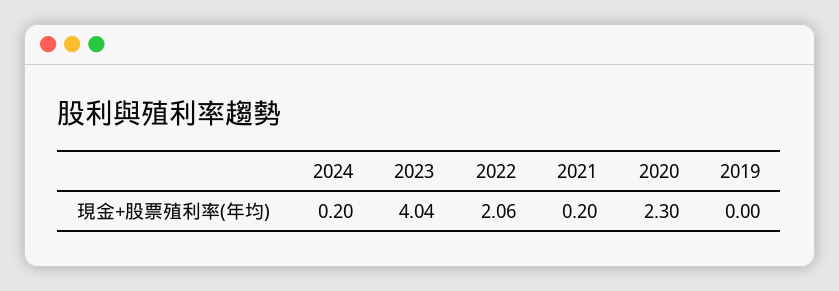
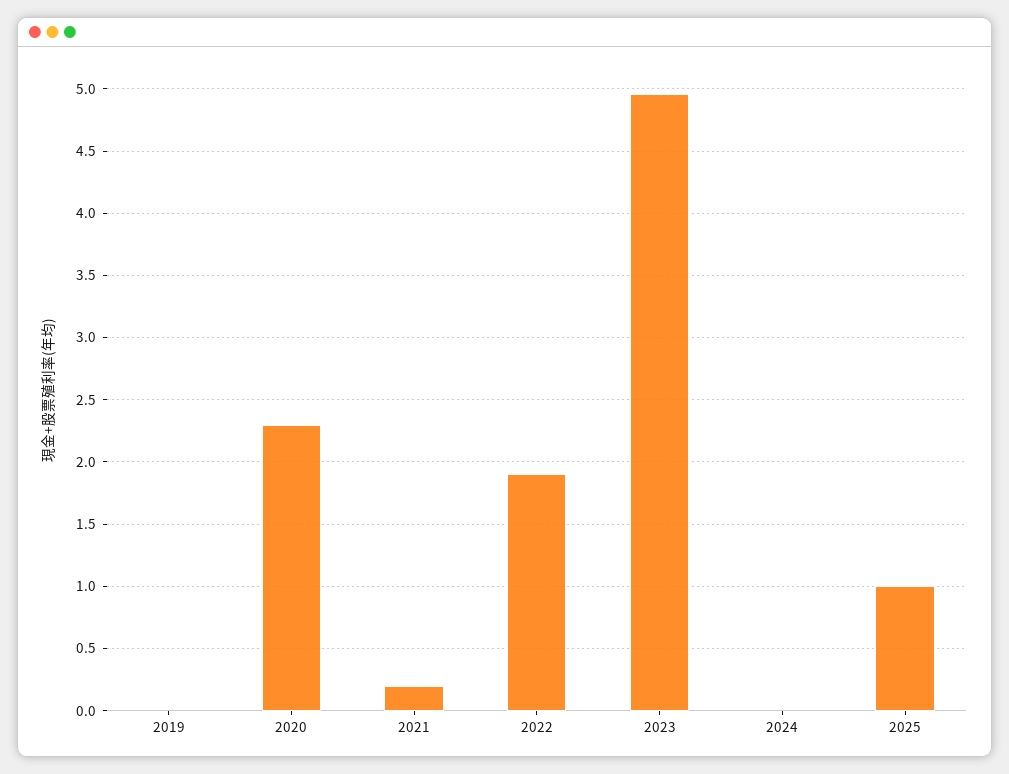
2024: 0.2 -> 0
2023: 4.04 -> 4.95
2022: 2.06 -> 1.9
2025: none -> 1

